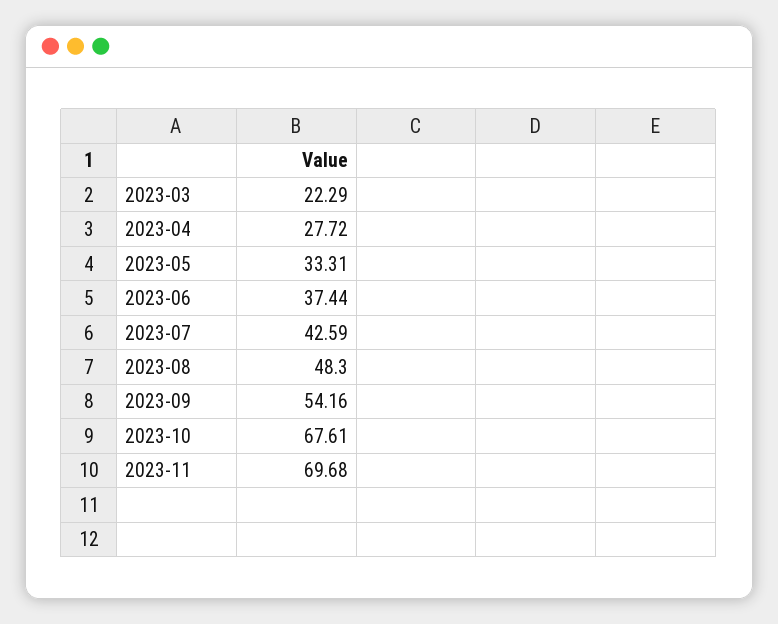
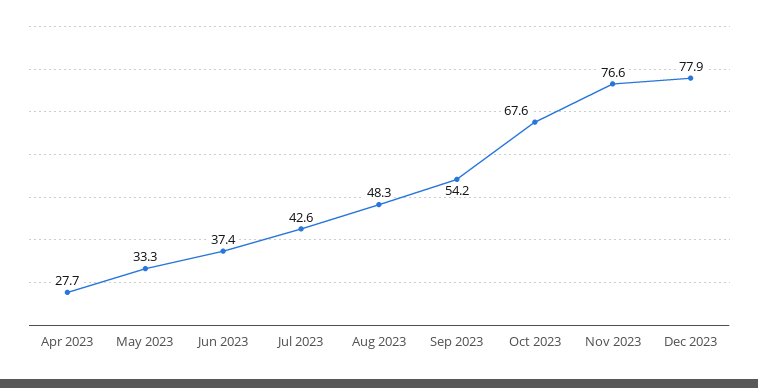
2023-03: 22.29 -> none
2023-11: 69.68 -> 76.6
Dec 2023: none -> 77.9

